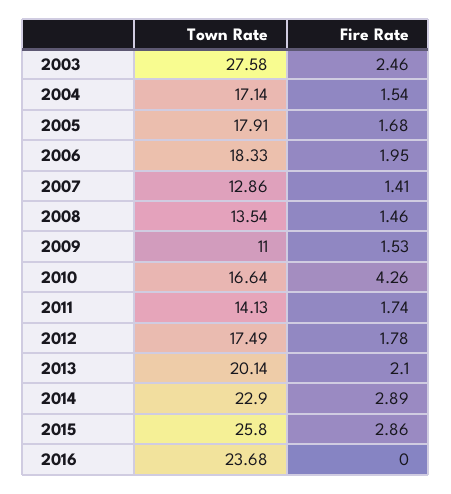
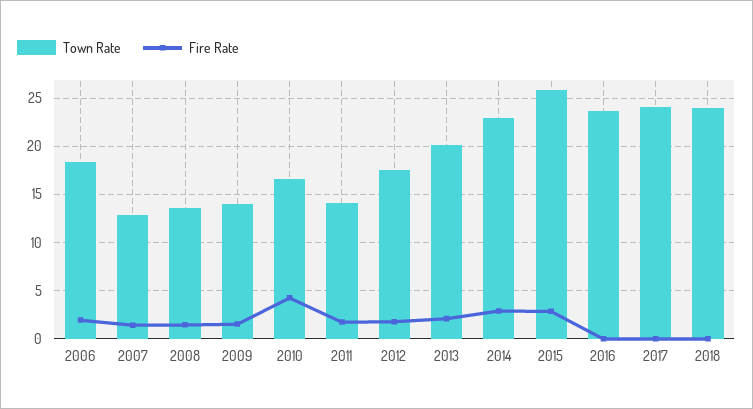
Town Rate, 2003: 27.58 -> none
Fire Rate, 2003: 2.46 -> none
Town Rate, 2004: 17.14 -> none
Fire Rate, 2004: 1.54 -> none
Town Rate, 2005: 17.91 -> none
Fire Rate, 2005: 1.68 -> none
Town Rate, 2009: 11 -> 14
Town Rate, 2017: none -> 24
Fire Rate, 2017: none -> 0
Town Rate, 2018: none -> 24
Fire Rate, 2018: none -> 0

